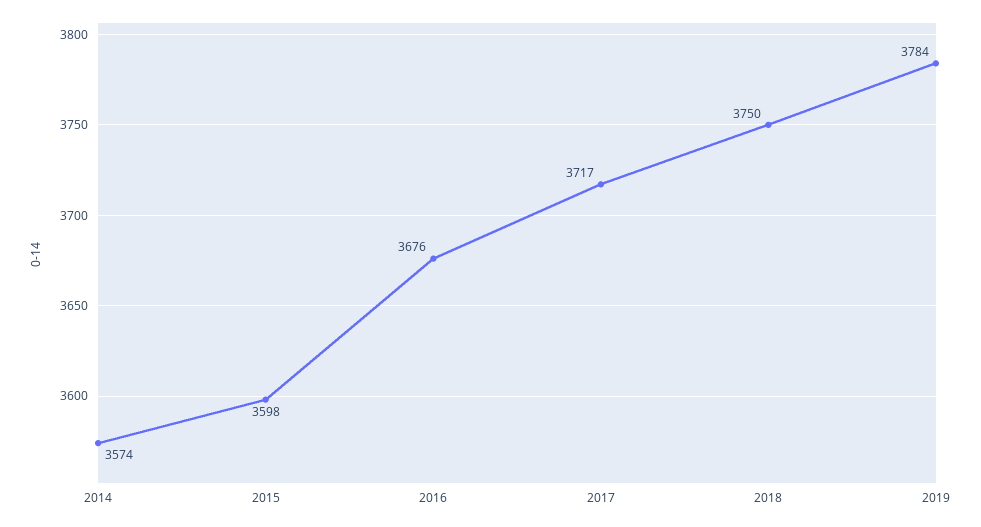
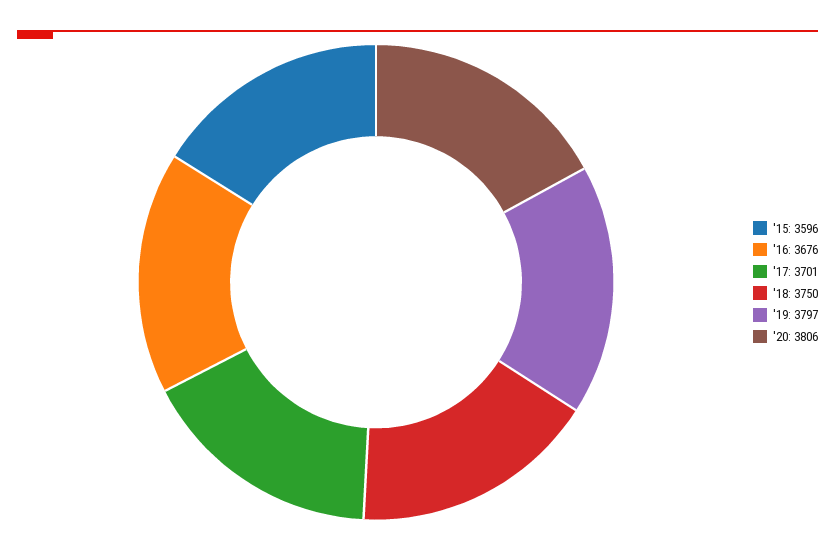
2014: 3574 -> none
2015: 3598 -> 3596
2017: 3717 -> 3701
2019: 3784 -> 3797
'20: none -> 3806

